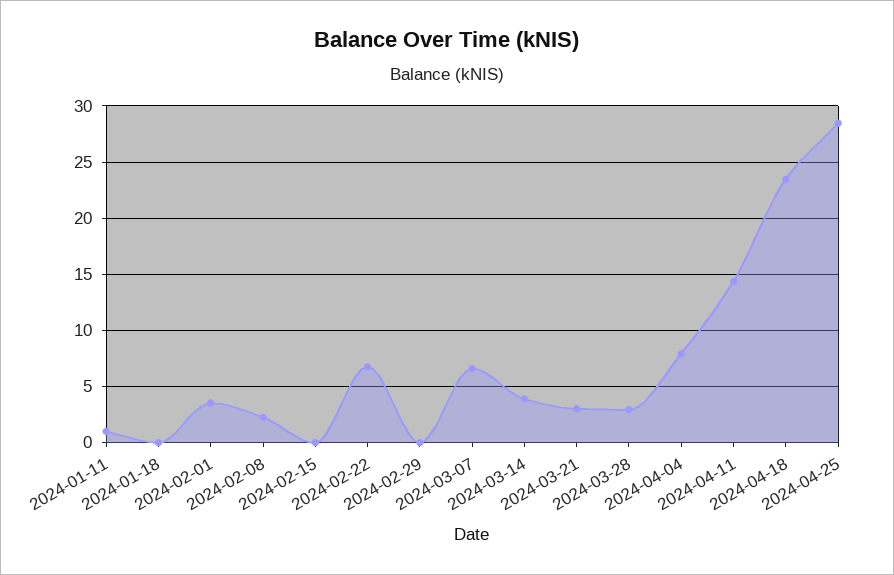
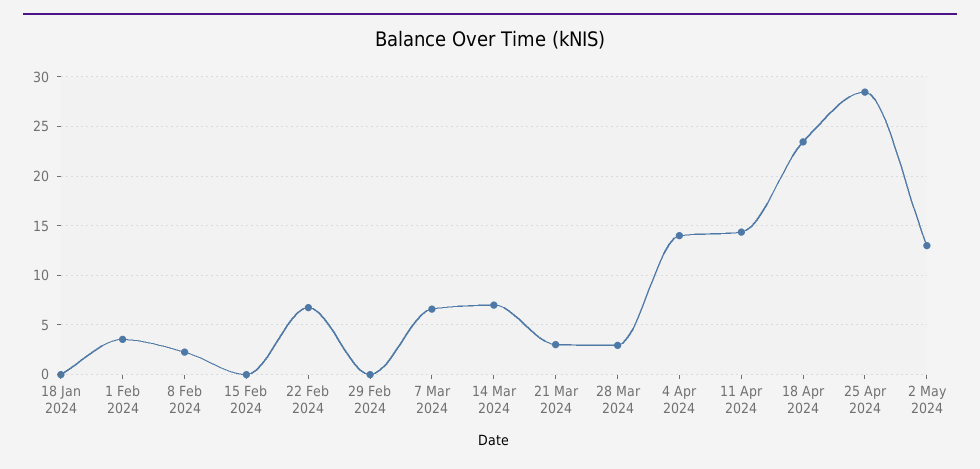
2024-01-11: 1 -> none
2024-03-14: 4 -> 7
2024-04-04: 8 -> 14
2 May 2024: none -> 13

